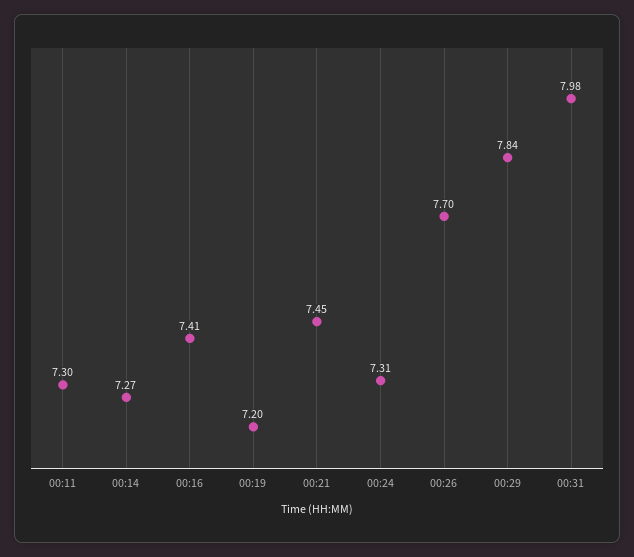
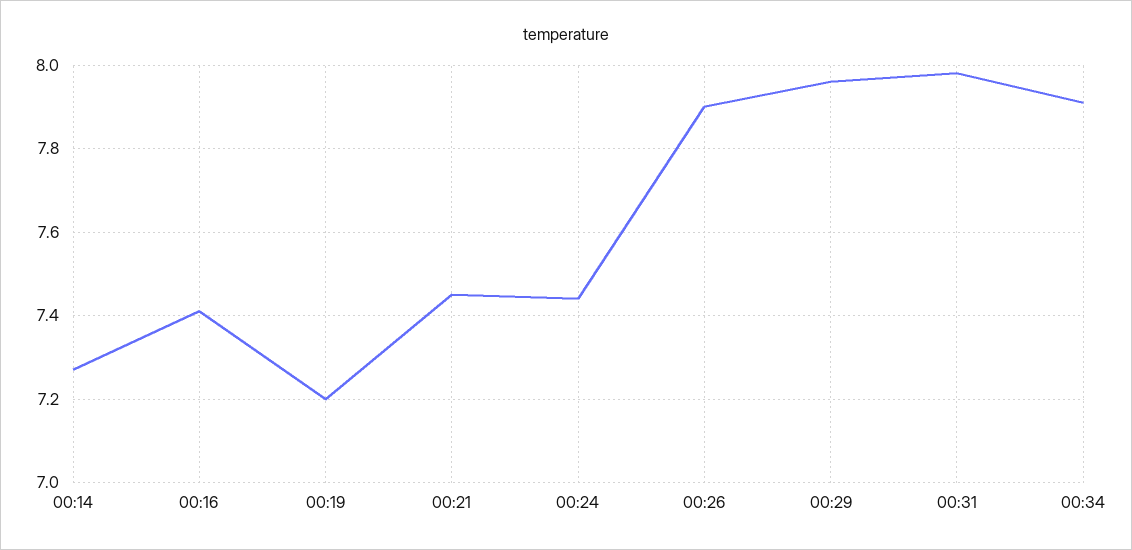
00:11: 7.3 -> none
00:24: 7.31 -> 7.45
00:26: 7.7 -> 7.9
00:29: 7.84 -> 7.95
00:34: none -> 7.9

